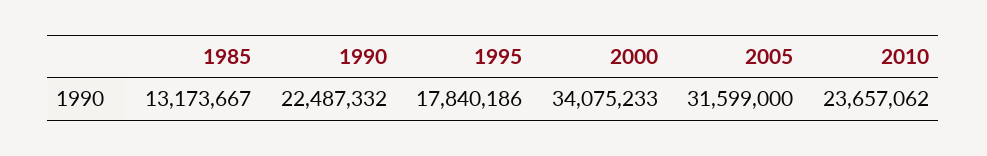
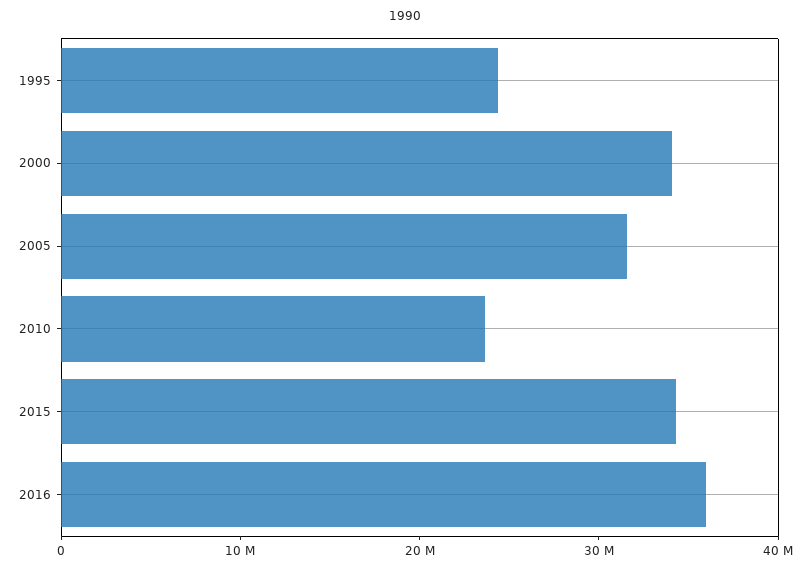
1985: 13173667 -> none
1990: 22487332 -> none
1995: 17840186 -> 24000000
2015: none -> 34000000
2016: none -> 36000000

